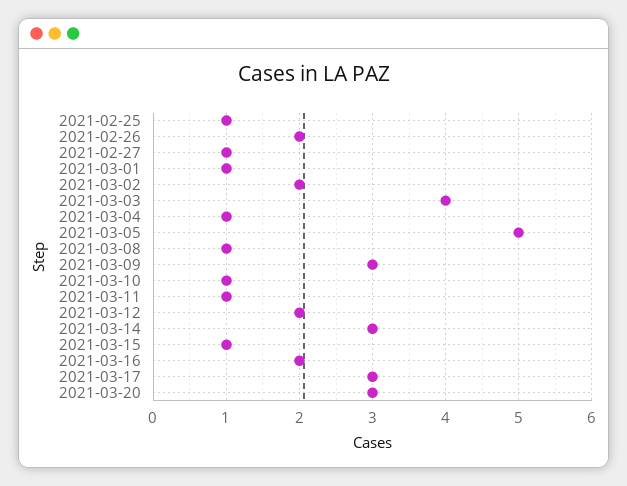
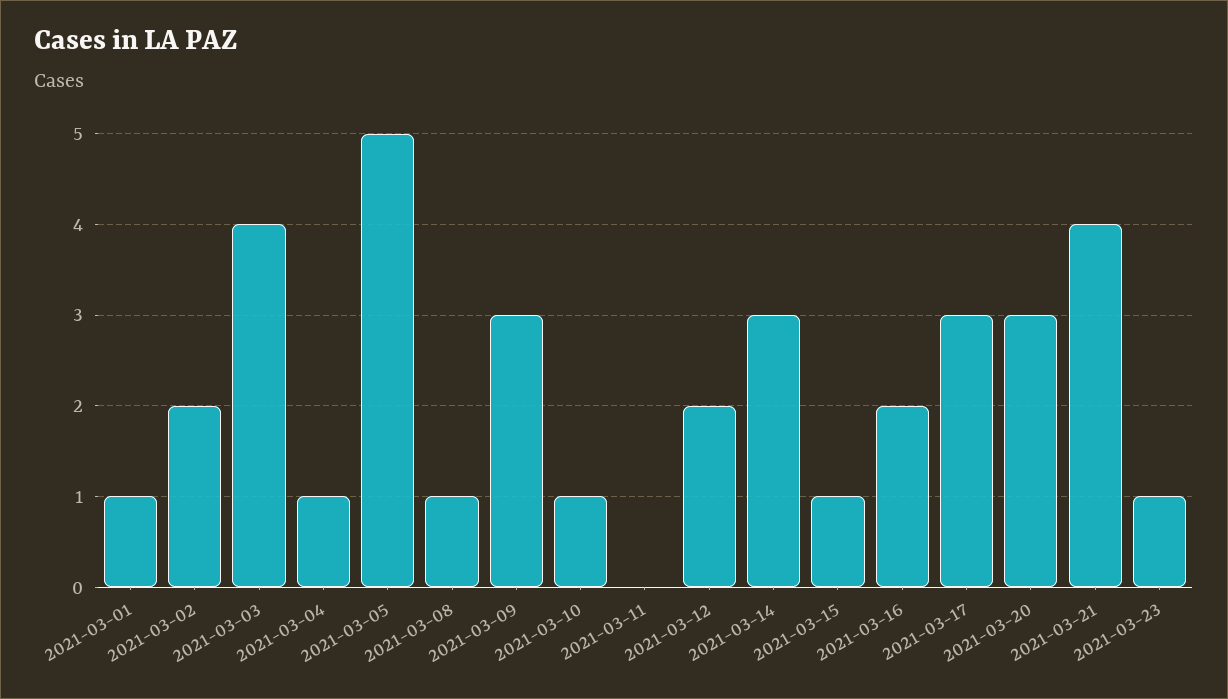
2021-02-25: 1 -> none
2021-02-26: 2 -> none
2021-02-27: 1 -> none
2021-03-11: 1 -> 0
2021-03-21: none -> 4
2021-03-23: none -> 1

